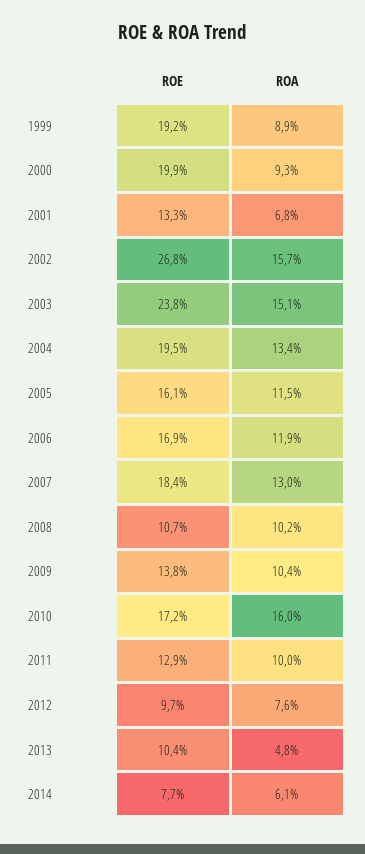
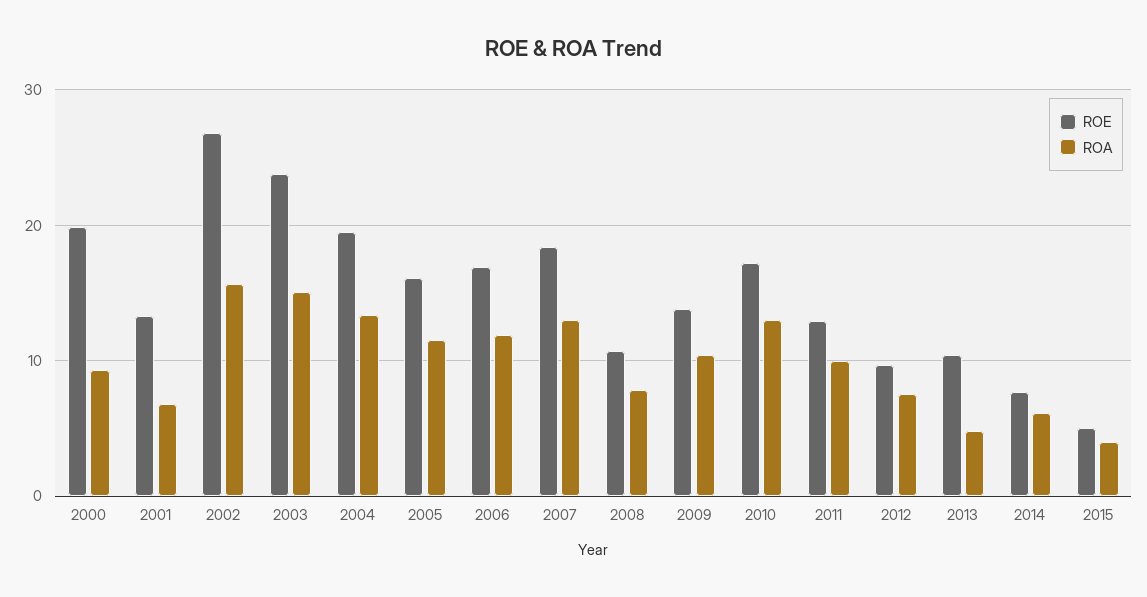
ROE, 1999: 19.2 -> none
ROA, 1999: 8.9 -> none
ROA, 2008: 10.2 -> 8
ROA, 2010: 16 -> 13
ROE, 2015: none -> 5
ROA, 2015: none -> 4

